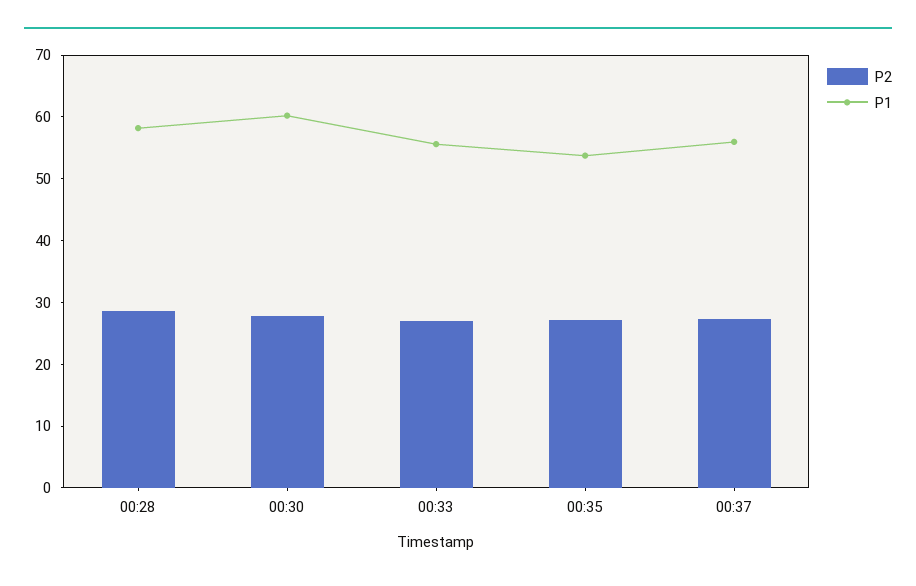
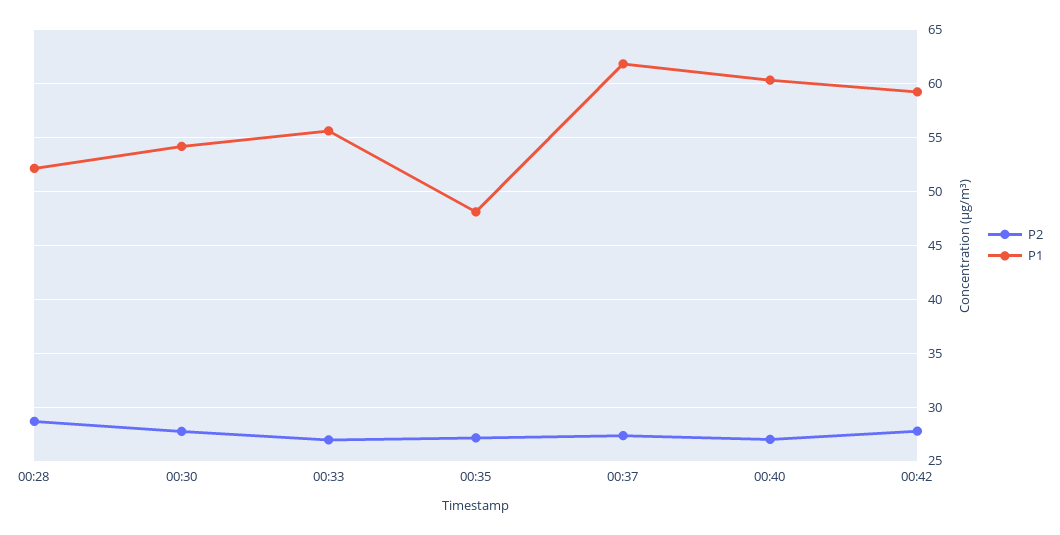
P1, 00:28: 58 -> 52
P1, 00:30: 60 -> 54
P1, 00:35: 54 -> 48
P1, 00:37: 56 -> 62
P2, 00:40: none -> 27
P1, 00:40: none -> 60
P2, 00:42: none -> 28
P1, 00:42: none -> 59

